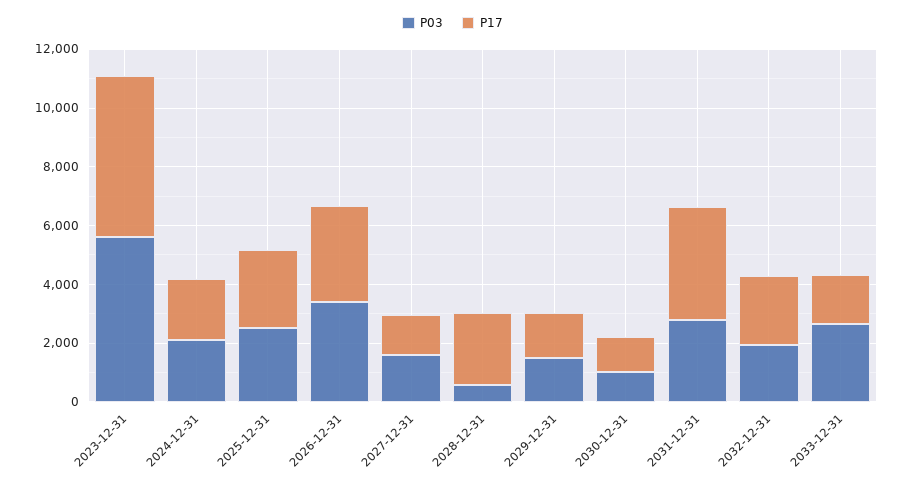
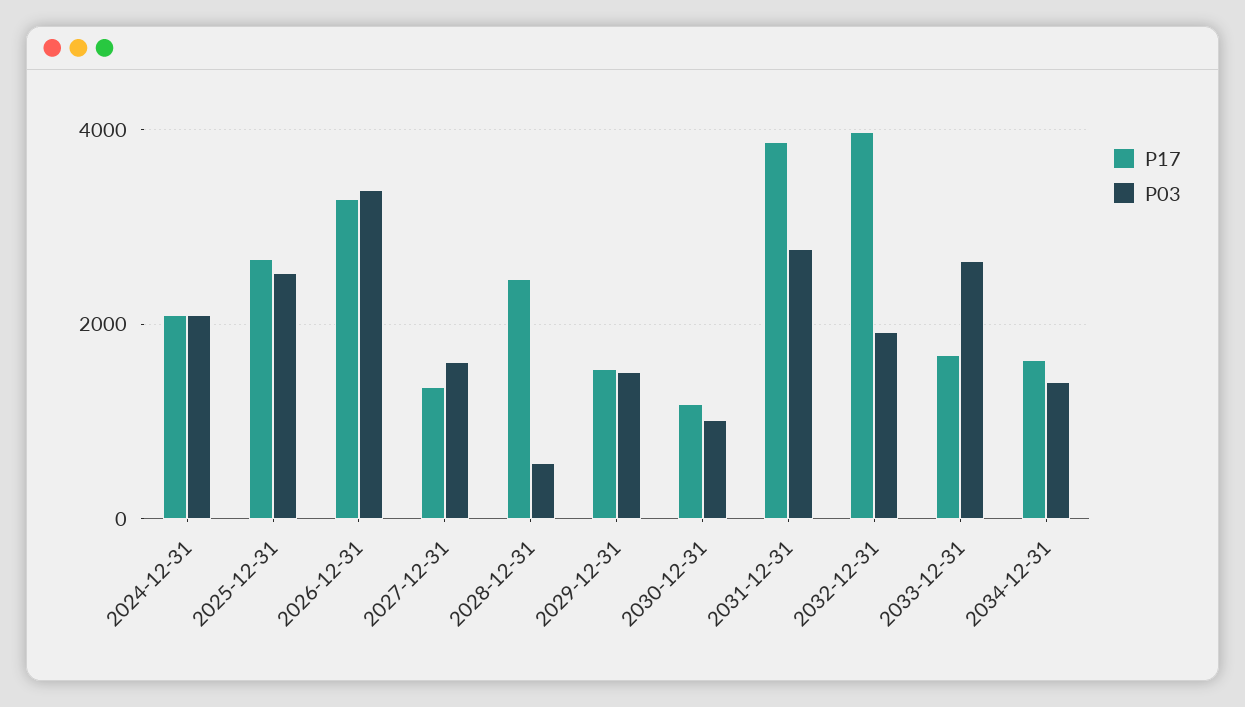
P03, 2023-12-31: 5500 -> none
P17, 2023-12-31: 5500 -> none
P17, 2032-12-31: 2500 -> 4000
P17, 2034-12-31: none -> 1600
P03, 2034-12-31: none -> 1400

